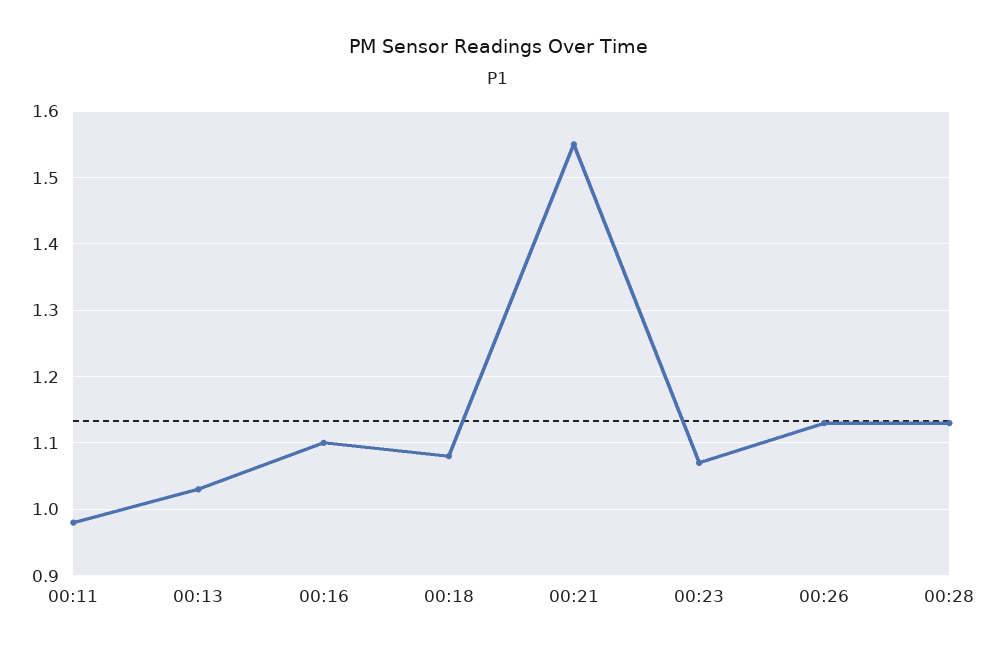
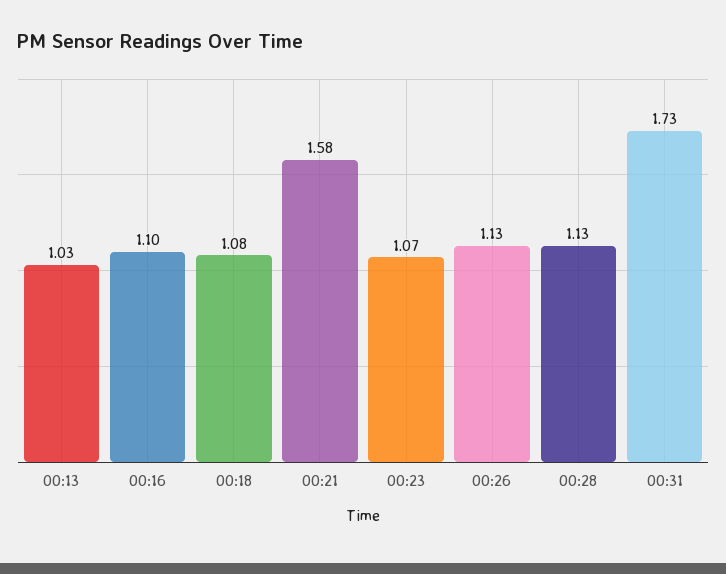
00:11: 0.98 -> none
00:21: 1.55 -> 1.58
00:31: none -> 1.73

